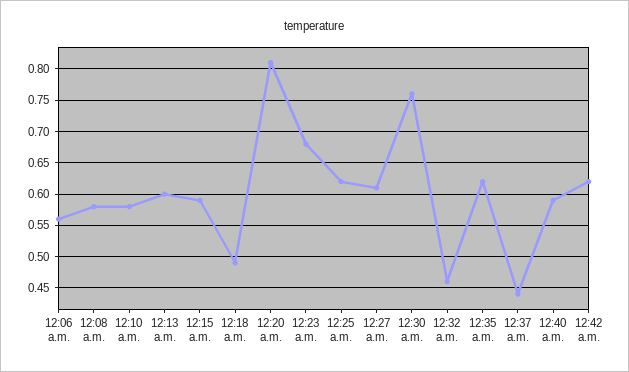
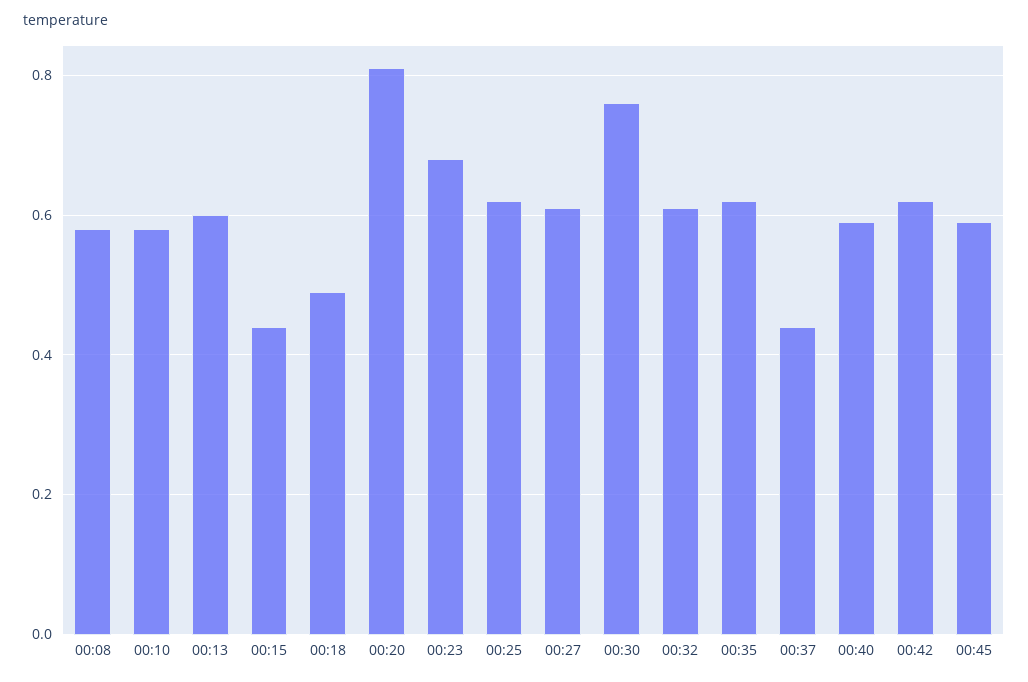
12:06 a.m.: 0.56 -> none
12:15 a.m.: 0.59 -> 0.45
12:32 a.m.: 0.46 -> 0.6
00:45: none -> 0.6

